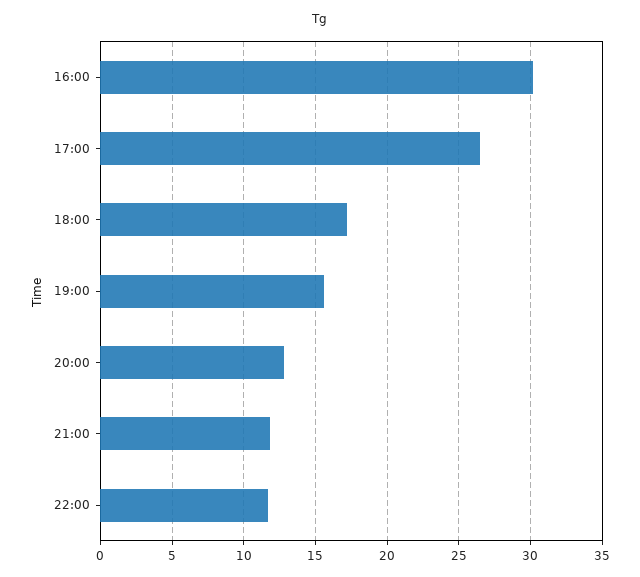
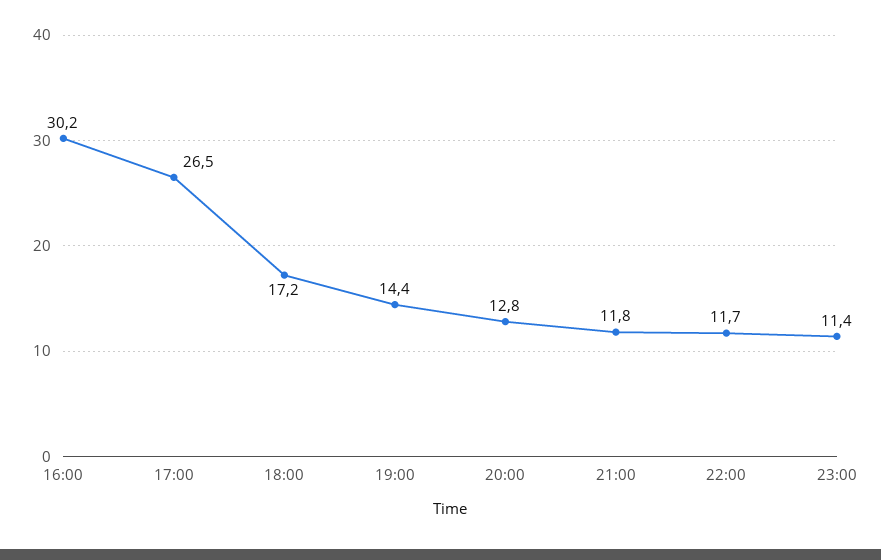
19:00: 15.5 -> 14.4
23:00: none -> 11.4

